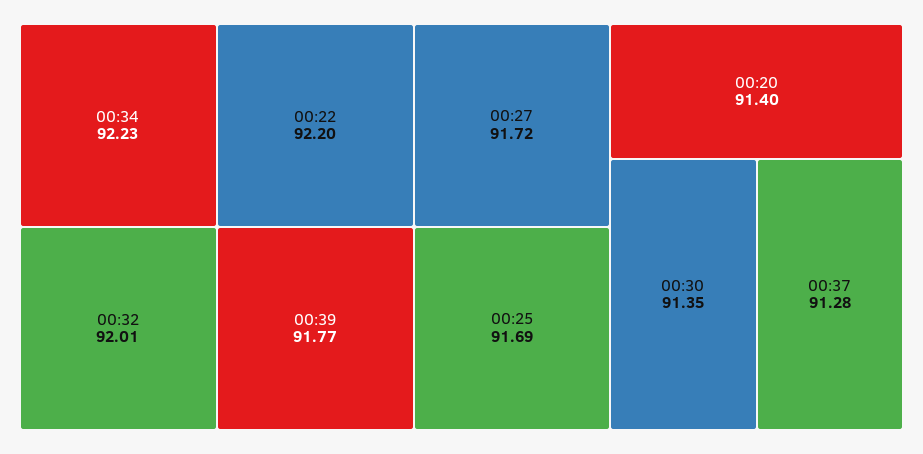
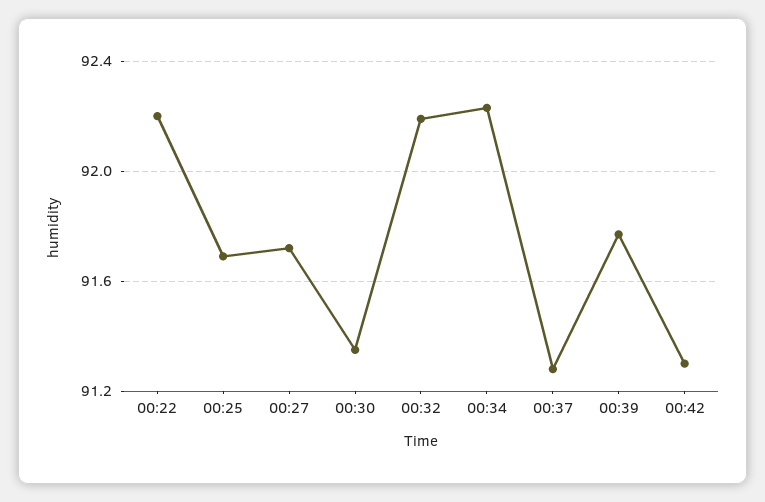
00:32: 92.01 -> 92.2
00:20: 91.4 -> none
00:42: none -> 91.3

